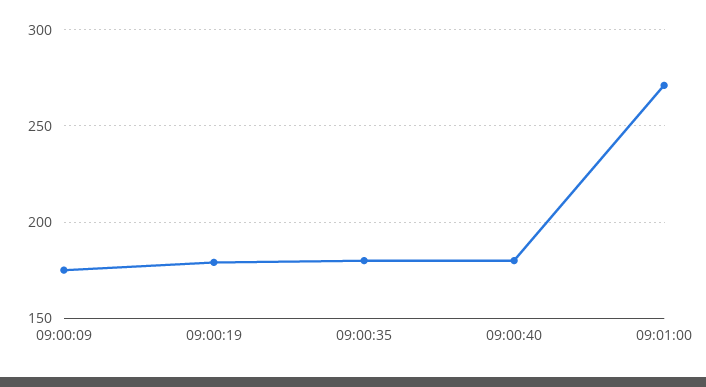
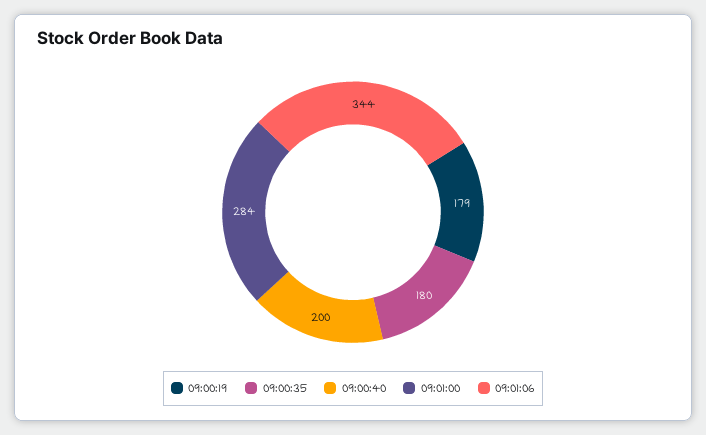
09:00:09: 175 -> none
09:00:40: 180 -> 200
09:01:00: 270 -> 284
09:01:06: none -> 344

